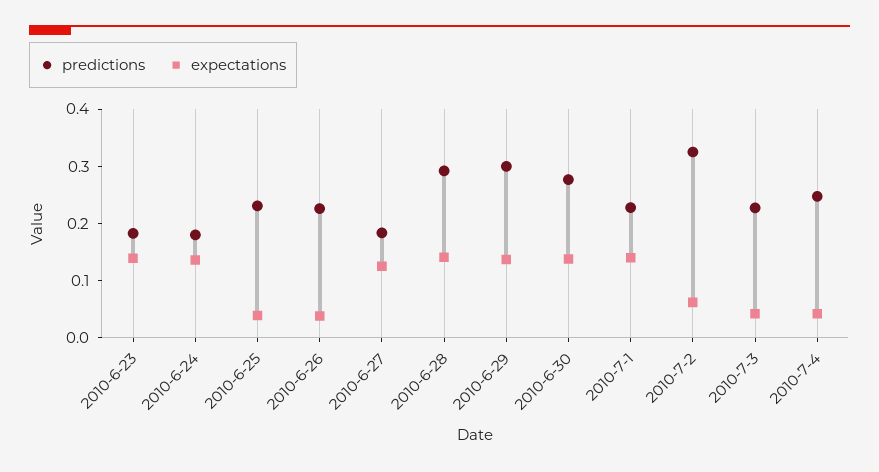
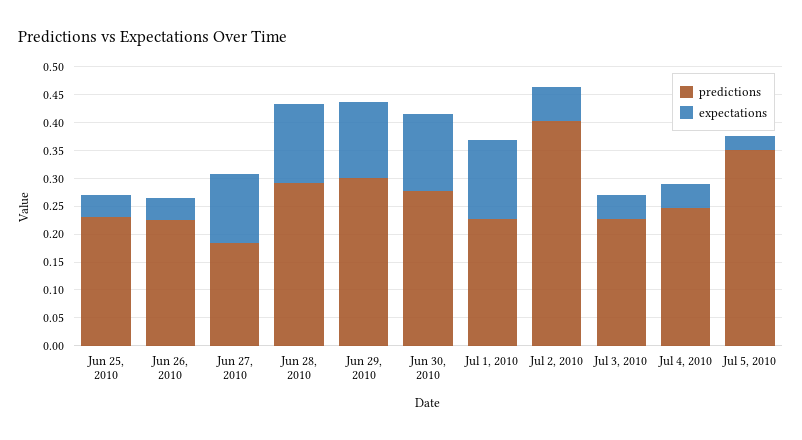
predictions, 2010-6-23: 0.18 -> none
expectations, 2010-6-23: 0.14 -> none
predictions, 2010-6-24: 0.18 -> none
expectations, 2010-6-24: 0.14 -> none
predictions, 2010-7-2: 0.32 -> 0.4
predictions, Jul 5, 2010: none -> 0.35
expectations, Jul 5, 2010: none -> 0.025

